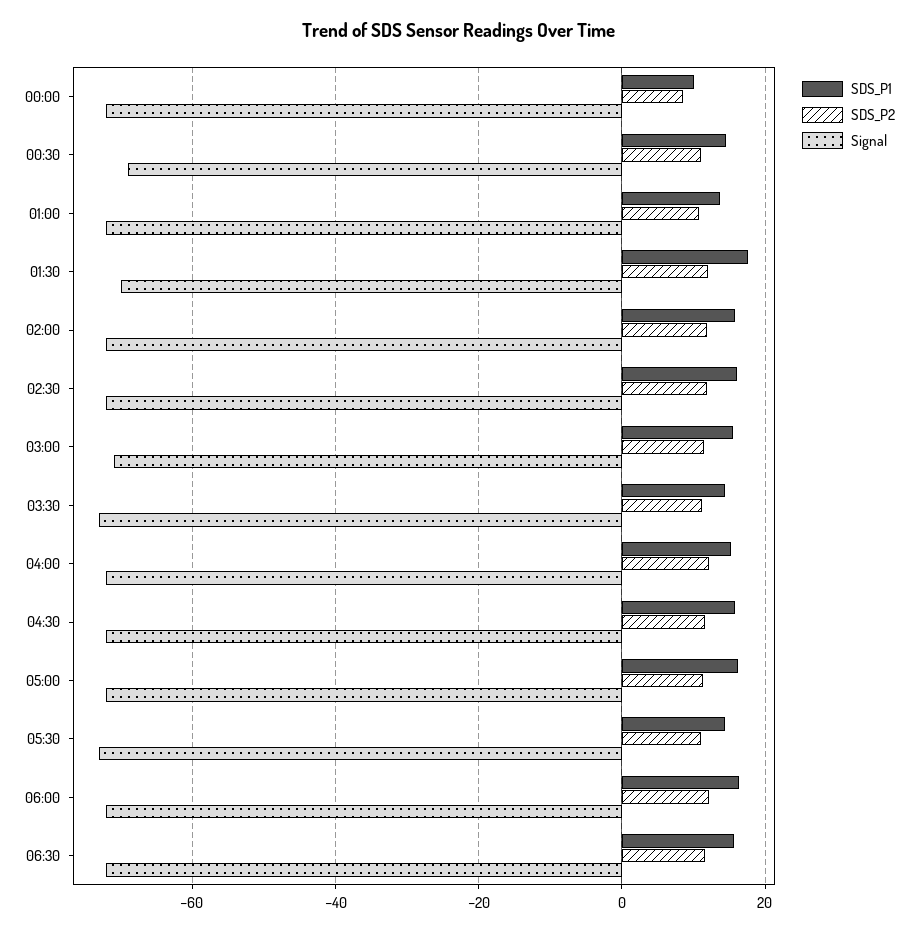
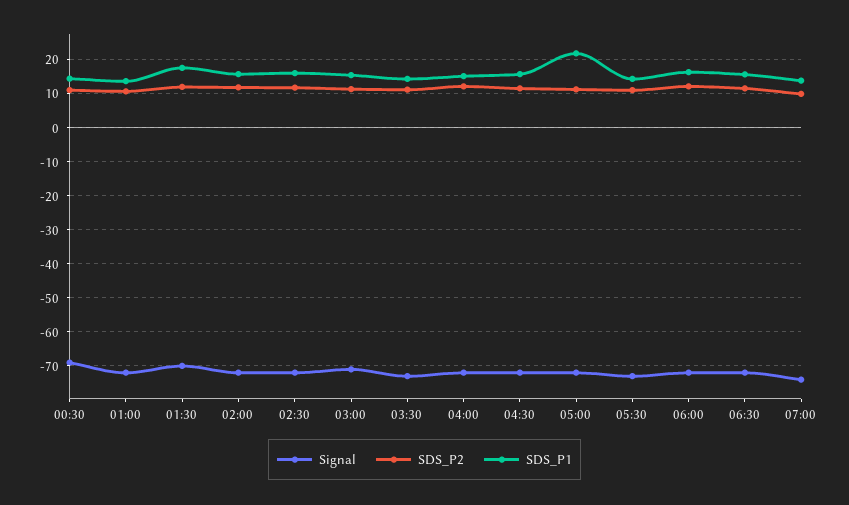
SDS_P1, 00:00: 10 -> none
SDS_P2, 00:00: 8 -> none
Signal, 00:00: -72 -> none
SDS_P1, 05:00: 16 -> 22
Signal, 07:00: none -> -74
SDS_P2, 07:00: none -> 10
SDS_P1, 07:00: none -> 14

